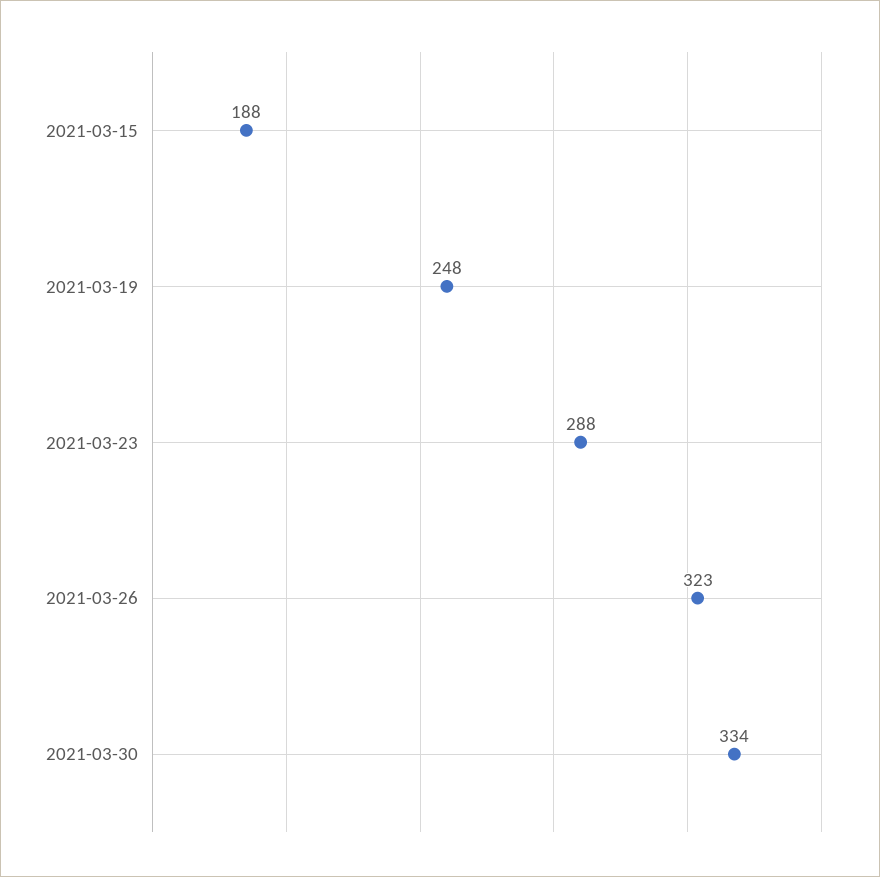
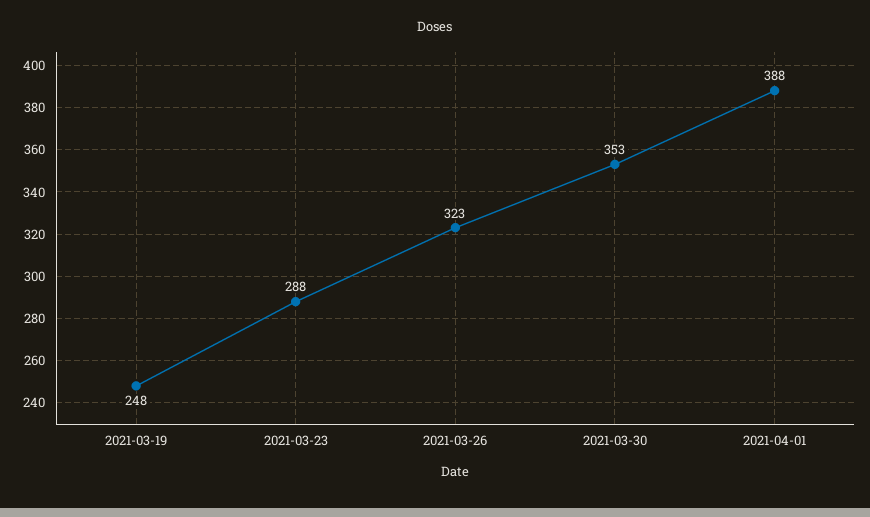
2021-03-15: 188 -> none
2021-03-30: 334 -> 353
2021-04-01: none -> 388

